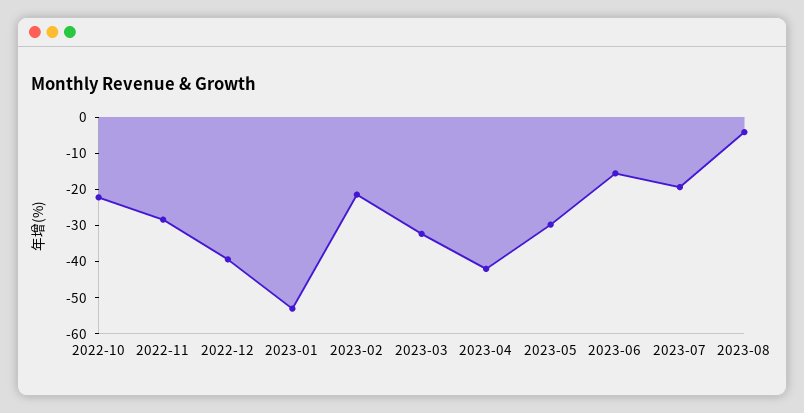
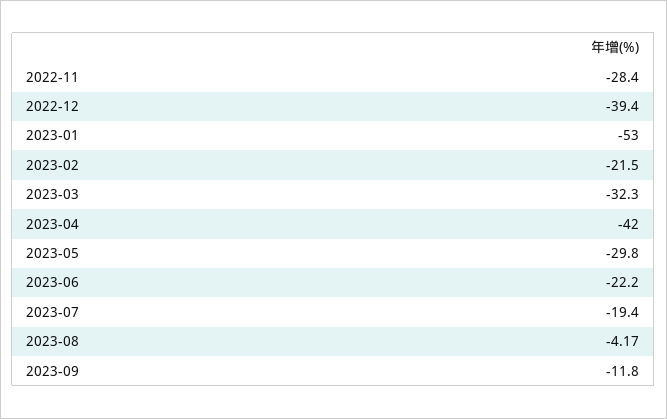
2022-10: -22.5 -> none
2023-06: -15 -> -22.2
2023-09: none -> -11.8

